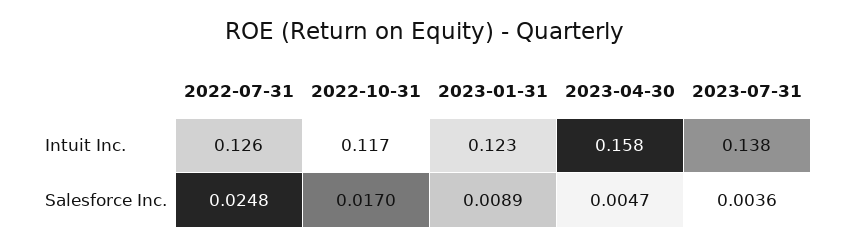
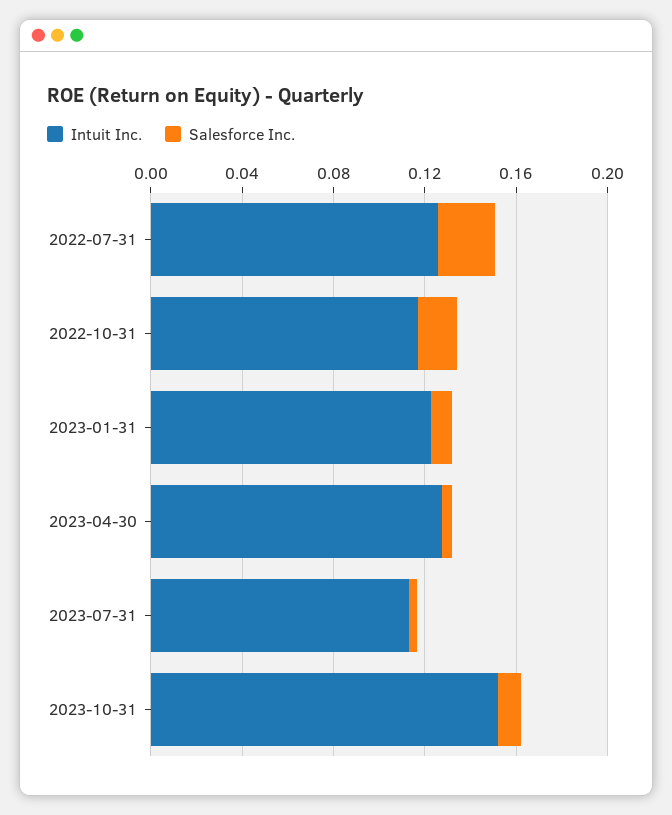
Intuit Inc., 2023-04-30: 0.158 -> 0.13
Intuit Inc., 2023-07-31: 0.138 -> 0.11
Intuit Inc., 2023-10-31: none -> 0.15
Salesforce Inc., 2023-10-31: none -> 0.01

